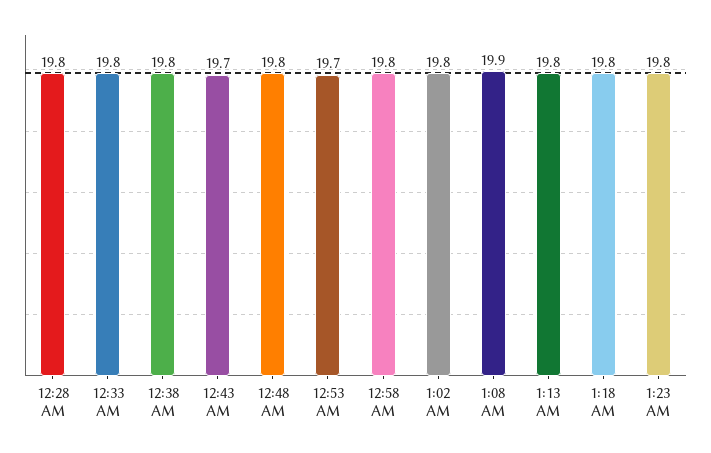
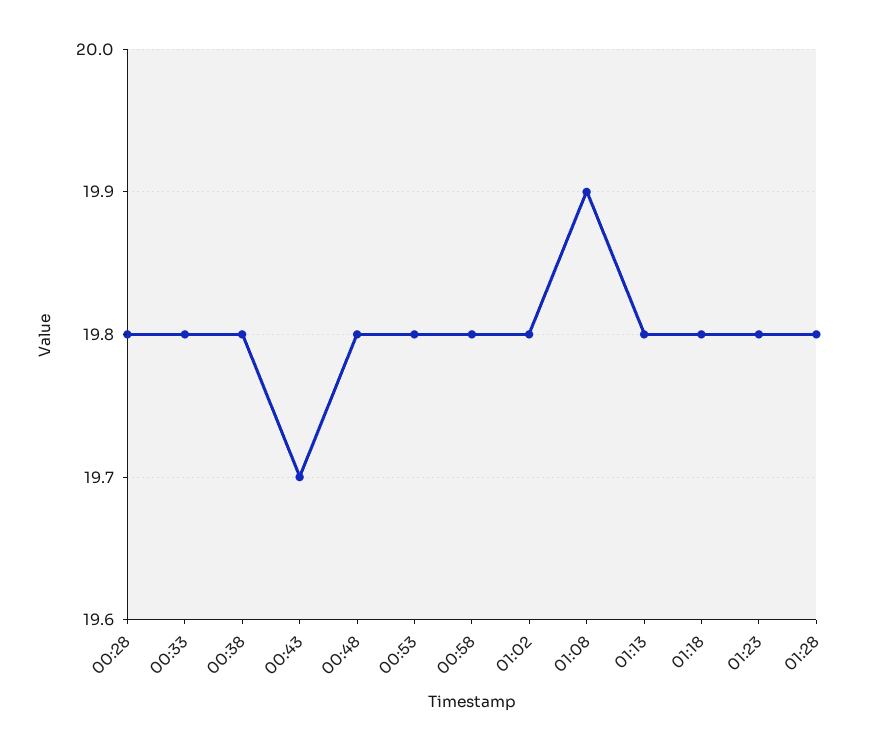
12:53 AM: 19.7 -> 19.8
01:28: none -> 19.8

